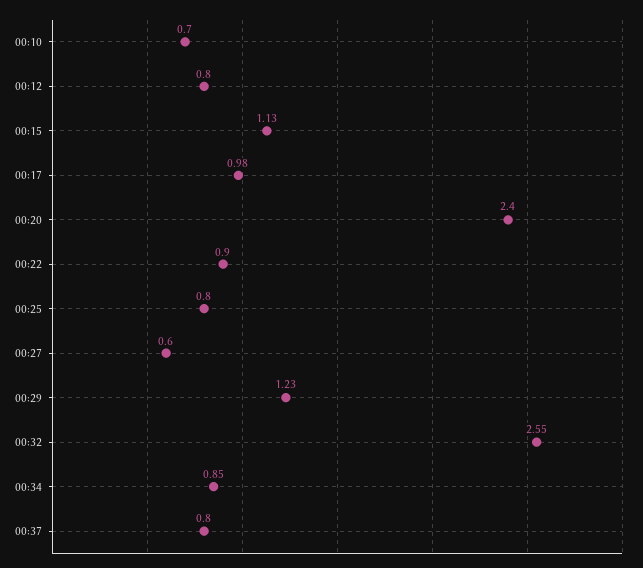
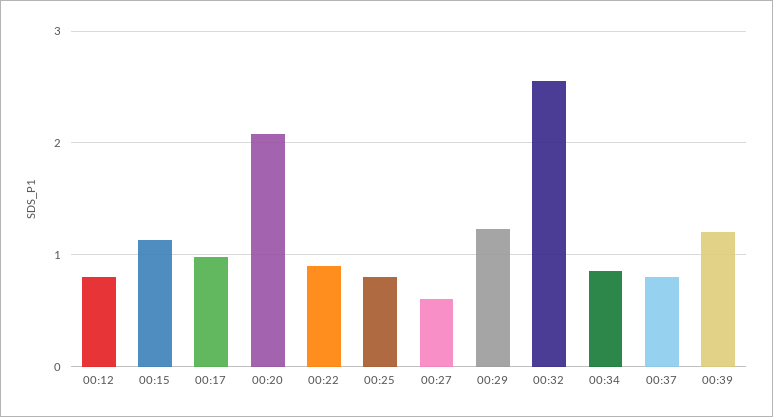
00:10: 0.7 -> none
00:20: 2.4 -> 2.1
00:39: none -> 1.2

